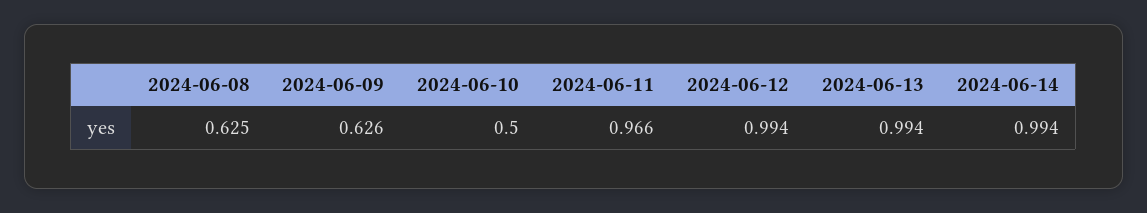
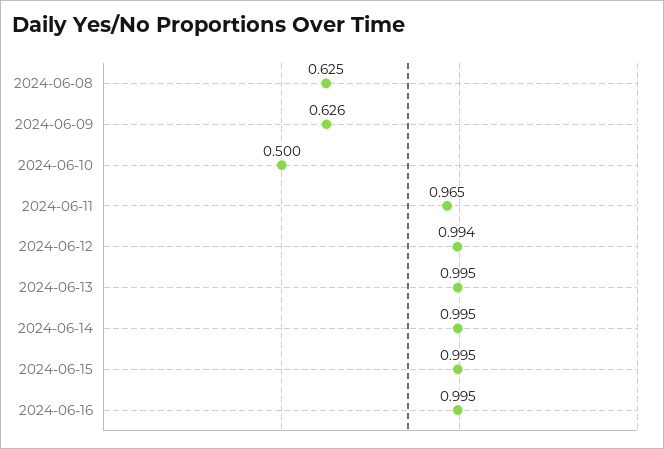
2024-06-11: 0.966 -> 0.965
2024-06-13: 0.994 -> 0.995
2024-06-14: 0.994 -> 0.995
2024-06-15: none -> 0.995
2024-06-16: none -> 0.995

